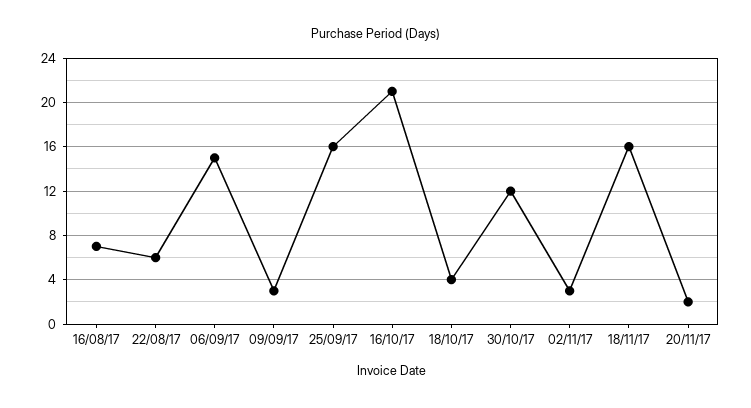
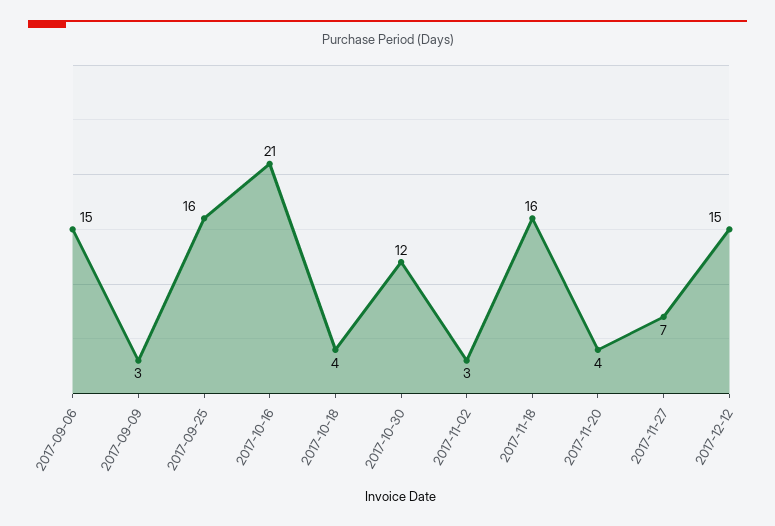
16/08/17: 7 -> none
22/08/17: 6 -> none
20/11/17: 2 -> 4
2017-11-27: none -> 7
2017-12-12: none -> 15

